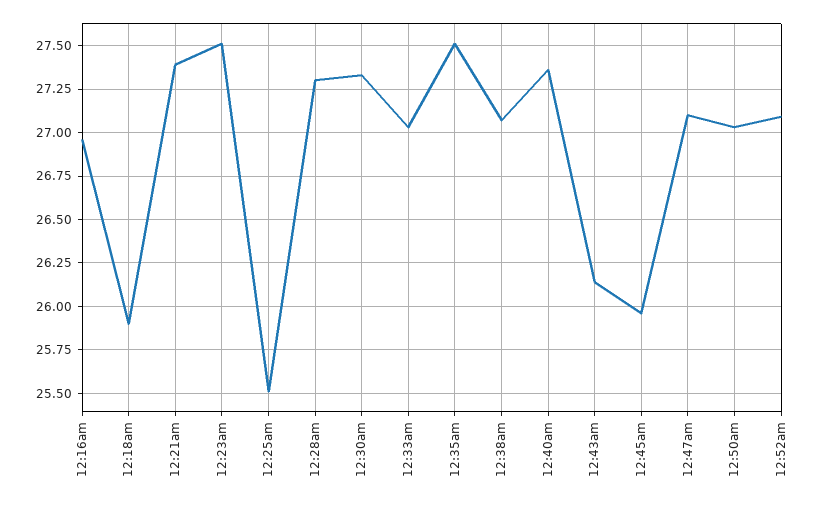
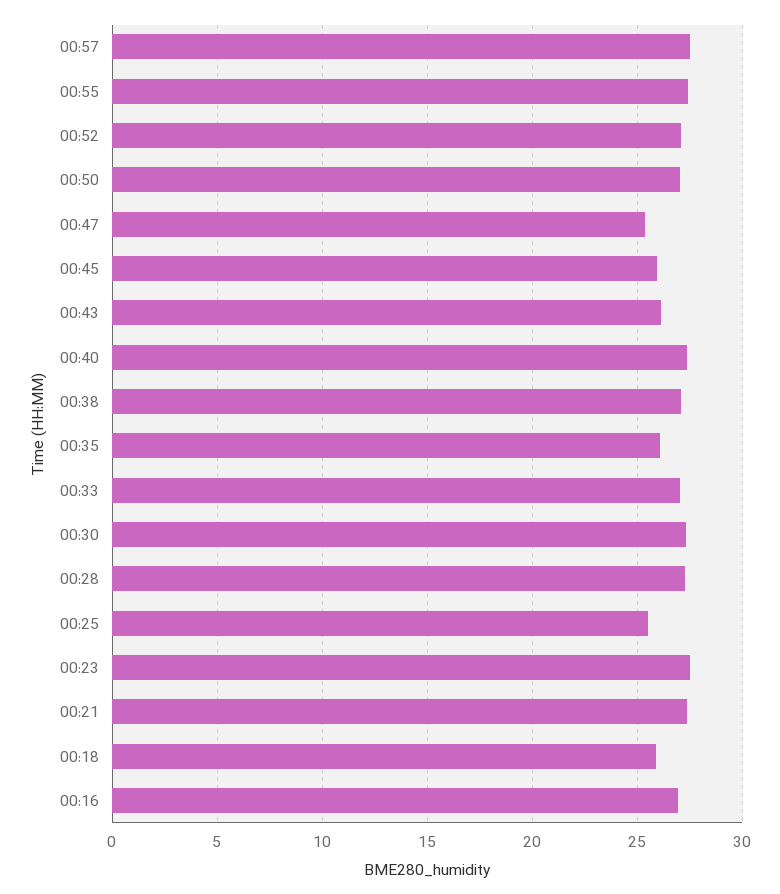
12:35am: 27.5 -> 26
12:47am: 27.1 -> 25.5
00:57: none -> 27.5
00:55: none -> 27.5

